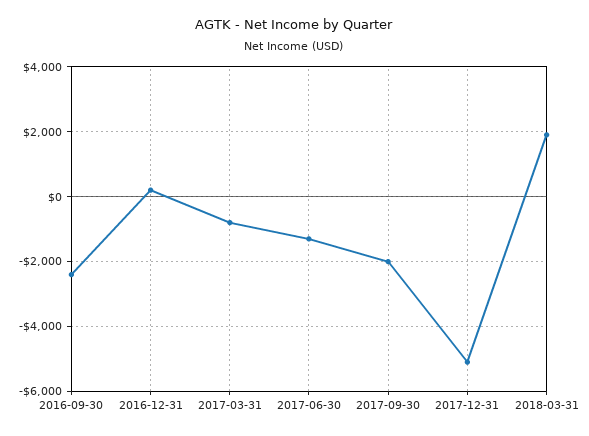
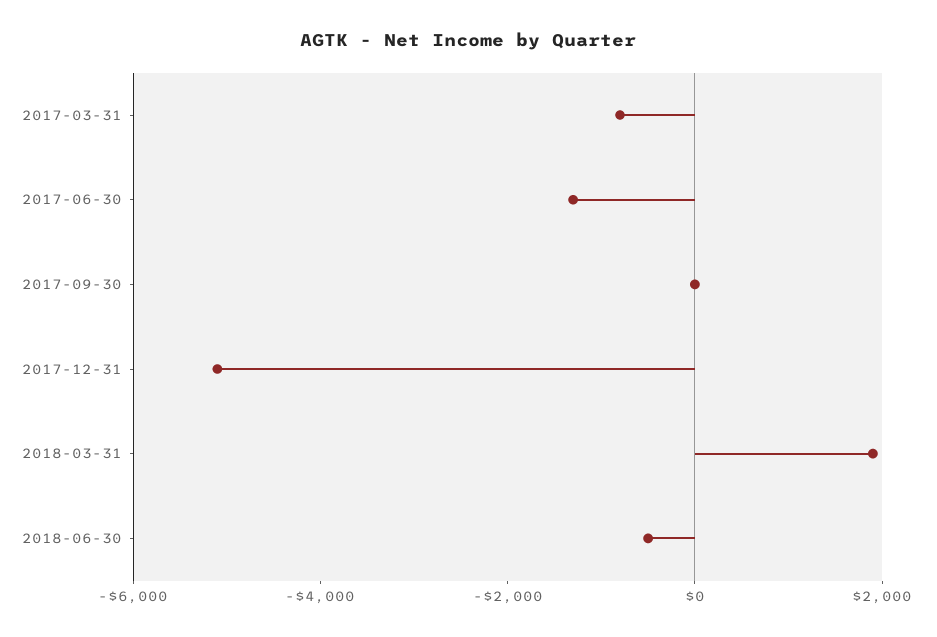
2016-09-30: -2400 -> none
2016-12-31: 200 -> none
2017-09-30: -2000 -> 0
2018-06-30: none -> -500

